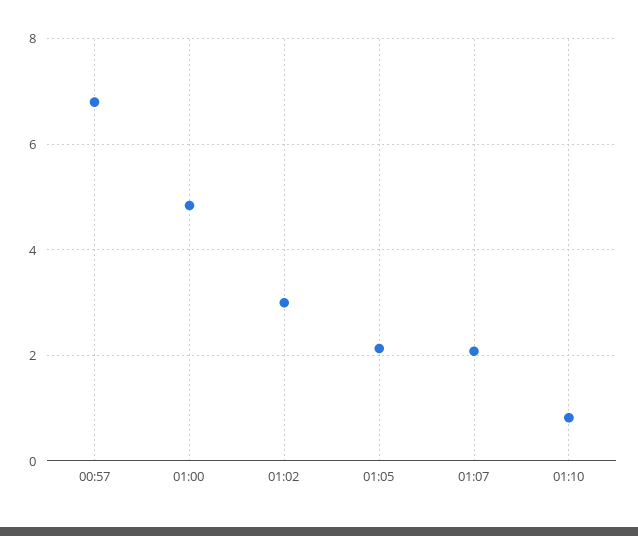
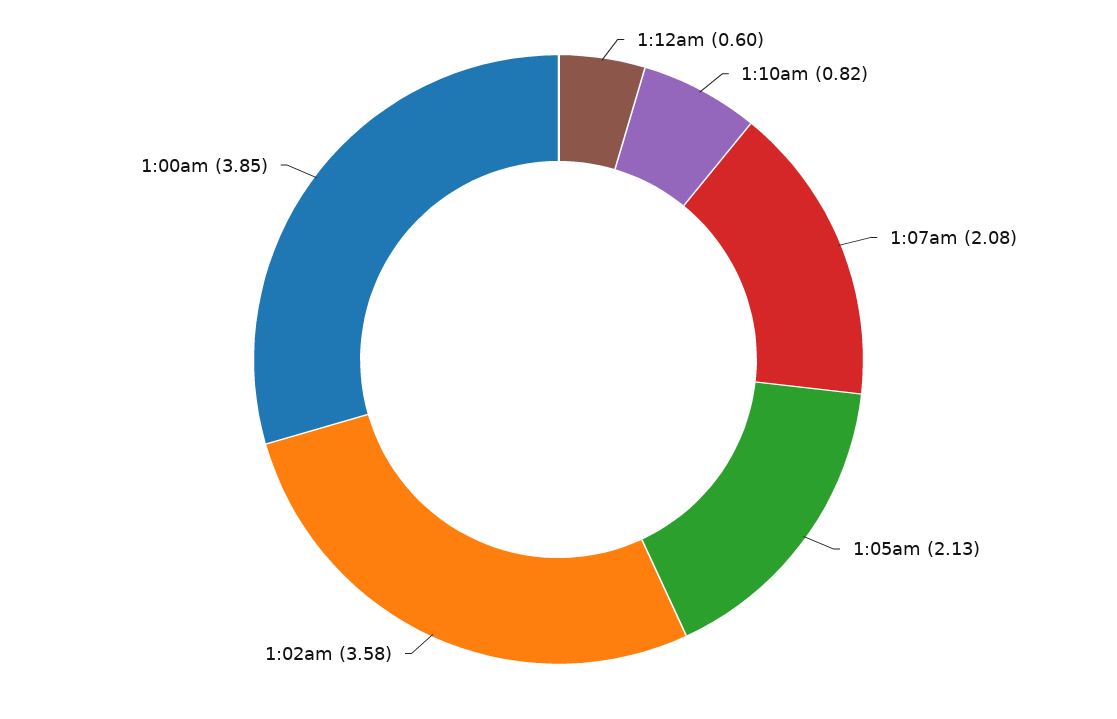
00:57: 6.8 -> none
01:00: 4.8 -> 3.85
01:02: 3 -> 3.58
1:12am: none -> 0.6

